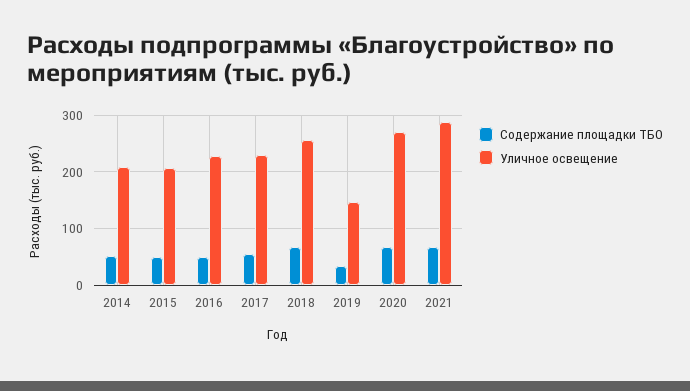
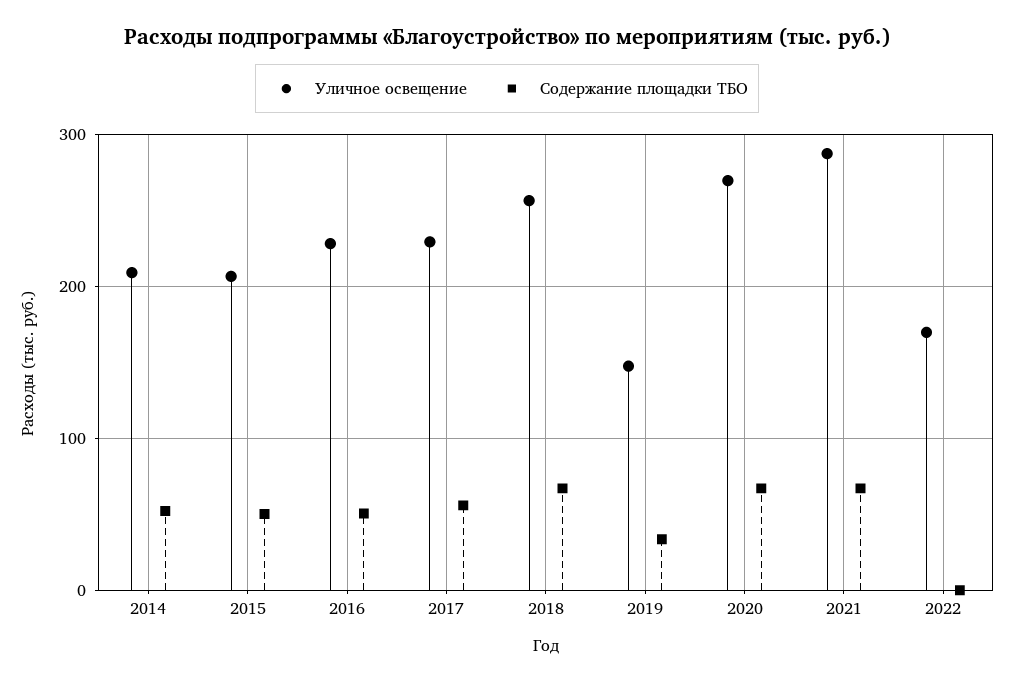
Уличное освещение, 2022: none -> 170
Содержание площадки ТБО, 2022: none -> 0

